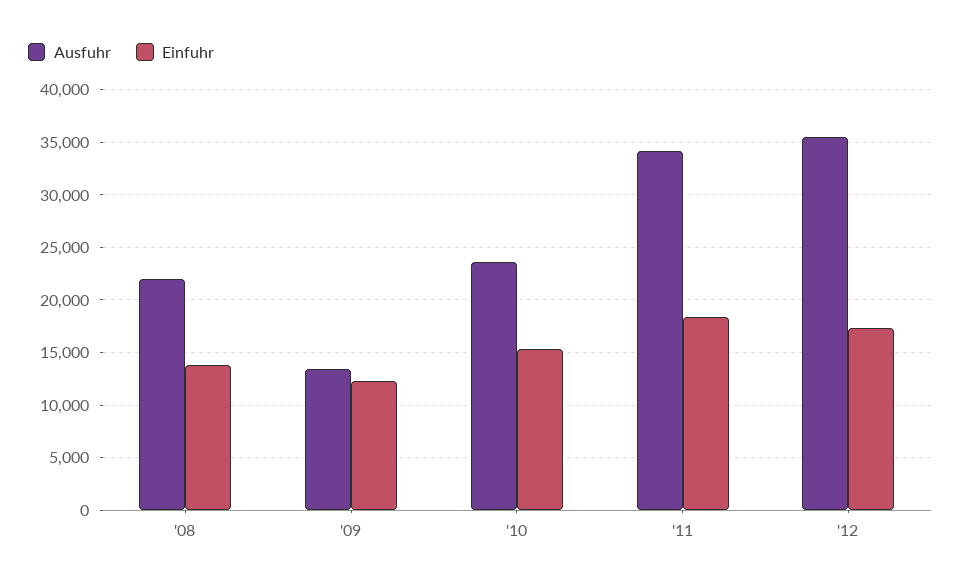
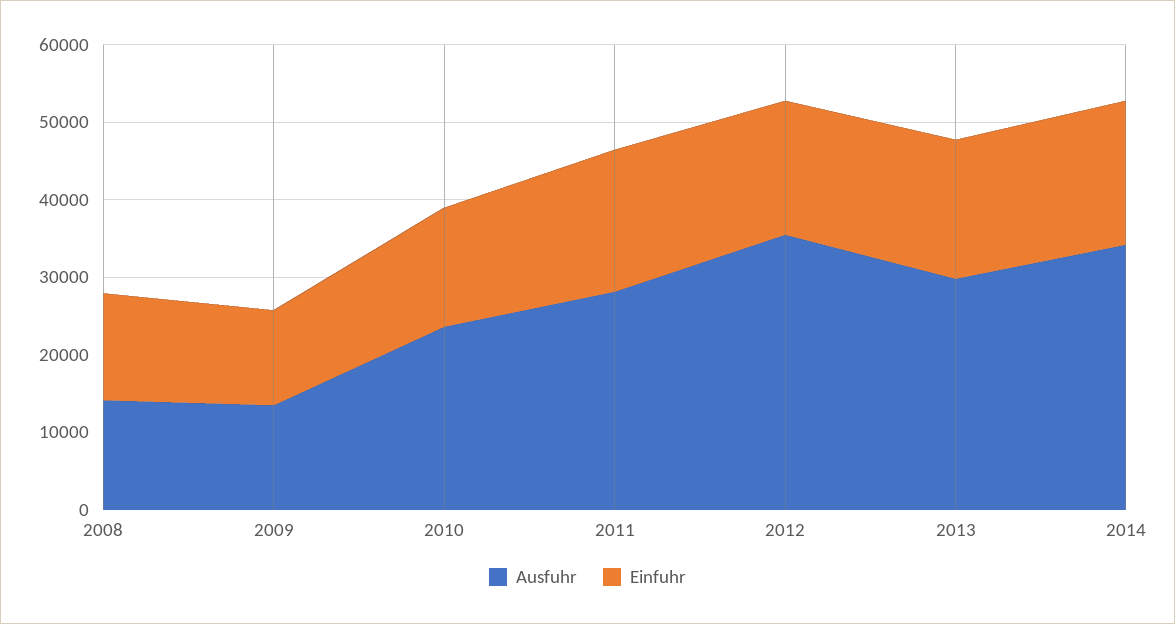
Ausfuhr, '08: 22000 -> 14000
Ausfuhr, '11: 34000 -> 28000
Ausfuhr, 2013: none -> 30000
Einfuhr, 2013: none -> 18000
Ausfuhr, 2014: none -> 34000
Einfuhr, 2014: none -> 18000

